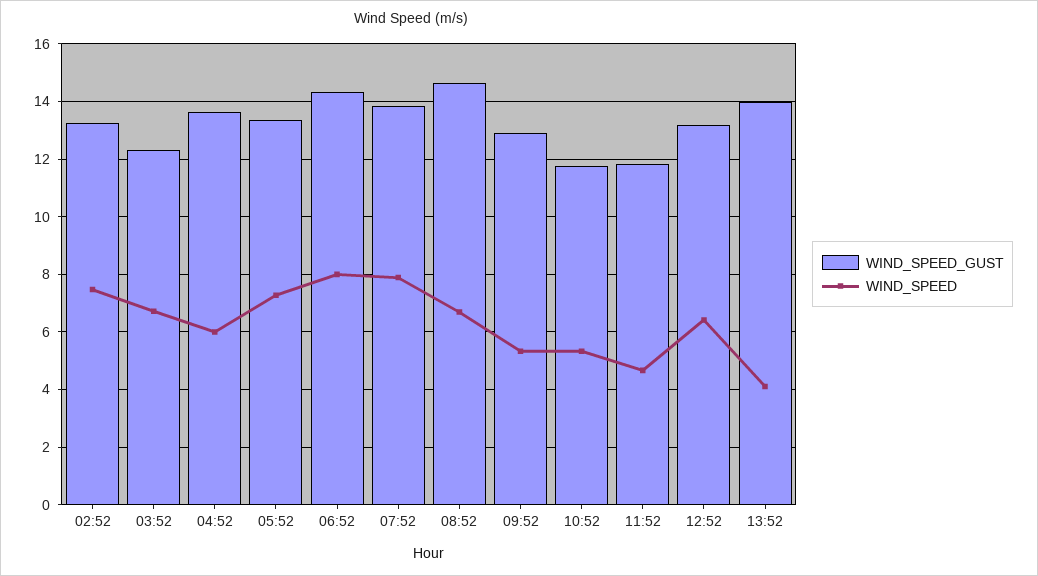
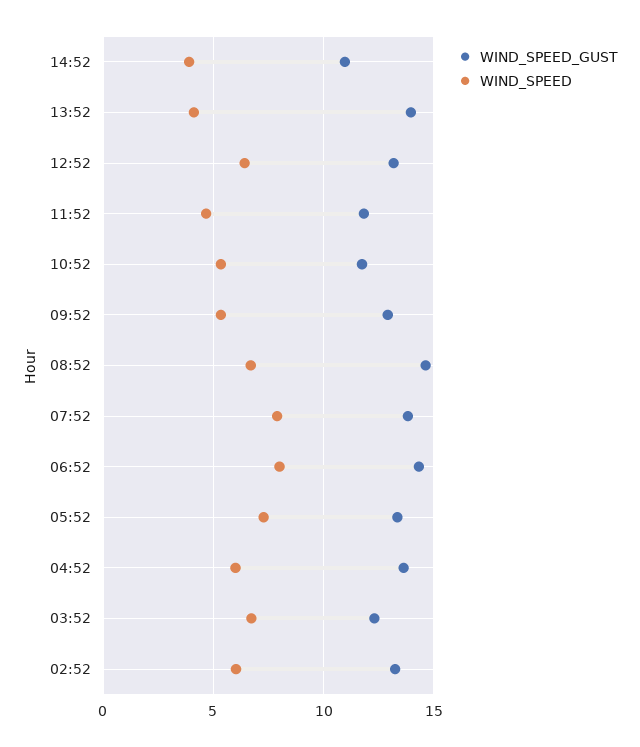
WIND_SPEED, 02:52: 7.5 -> 6
WIND_SPEED_GUST, 14:52: none -> 11
WIND_SPEED, 14:52: none -> 4

